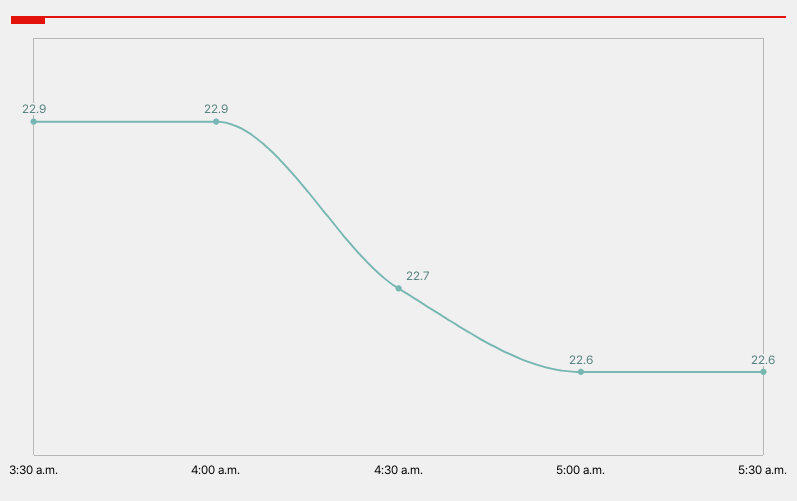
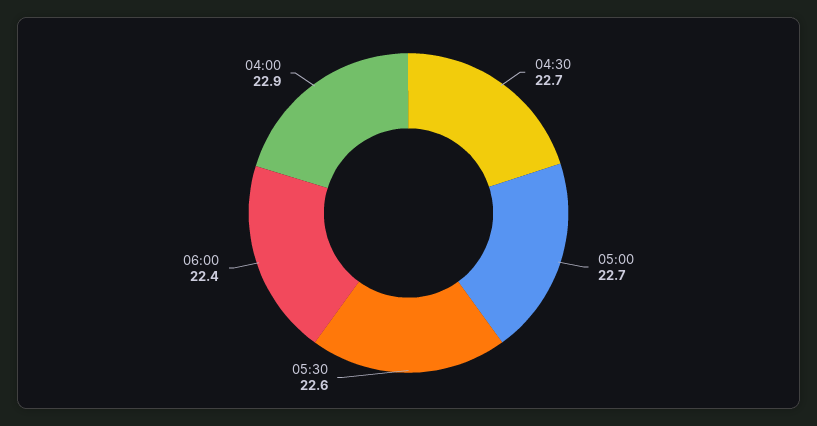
3:30 a.m.: 22.9 -> none
5:00 a.m.: 22.6 -> 22.7
06:00: none -> 22.4

